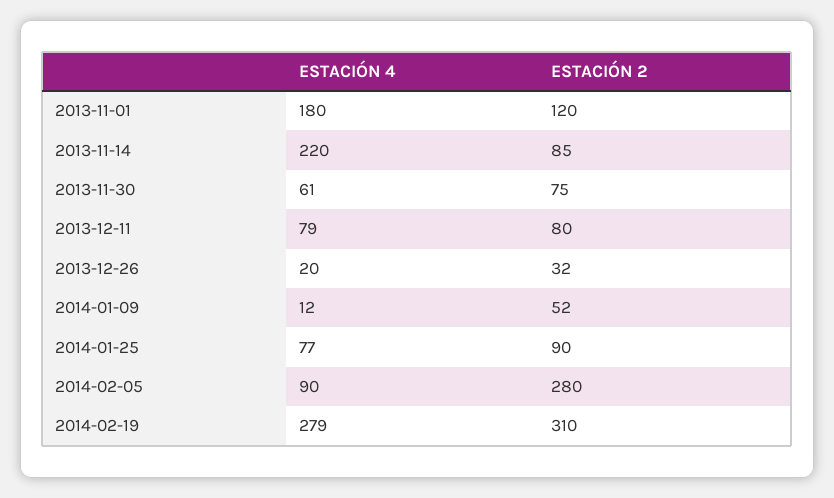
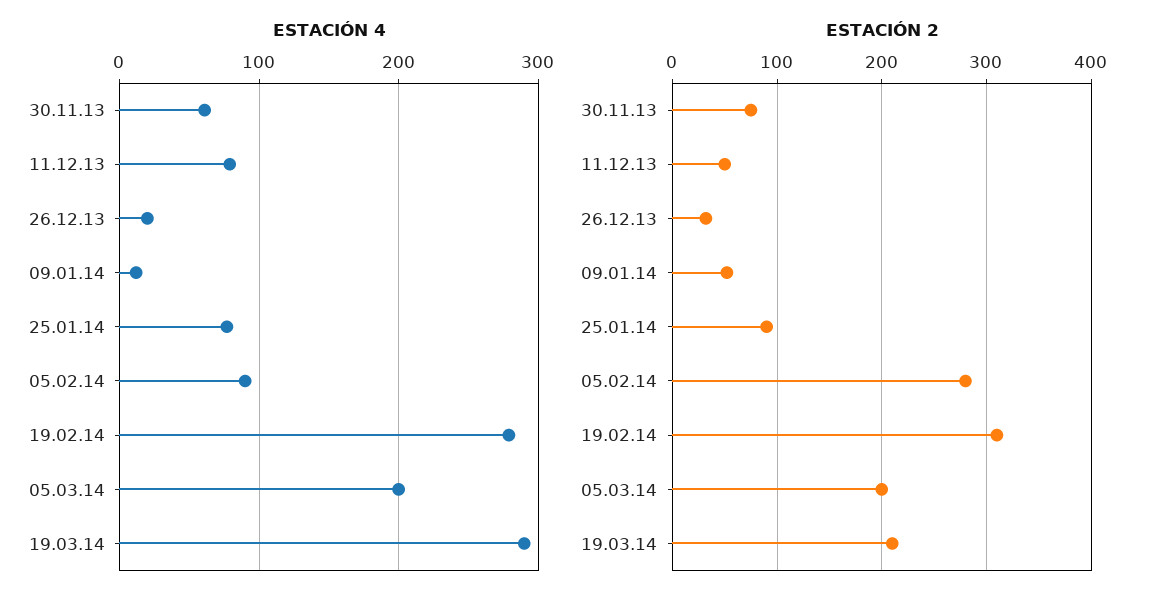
ESTACIÓN 4, 2013-11-01: 180 -> none
ESTACIÓN 2, 2013-11-01: 120 -> none
ESTACIÓN 4, 2013-11-14: 220 -> none
ESTACIÓN 2, 2013-11-14: 85 -> none
ESTACIÓN 2, 2013-12-11: 80 -> 50
ESTACIÓN 4, 05.03.14: none -> 200
ESTACIÓN 4, 19.03.14: none -> 290
ESTACIÓN 2, 05.03.14: none -> 200
ESTACIÓN 2, 19.03.14: none -> 210

